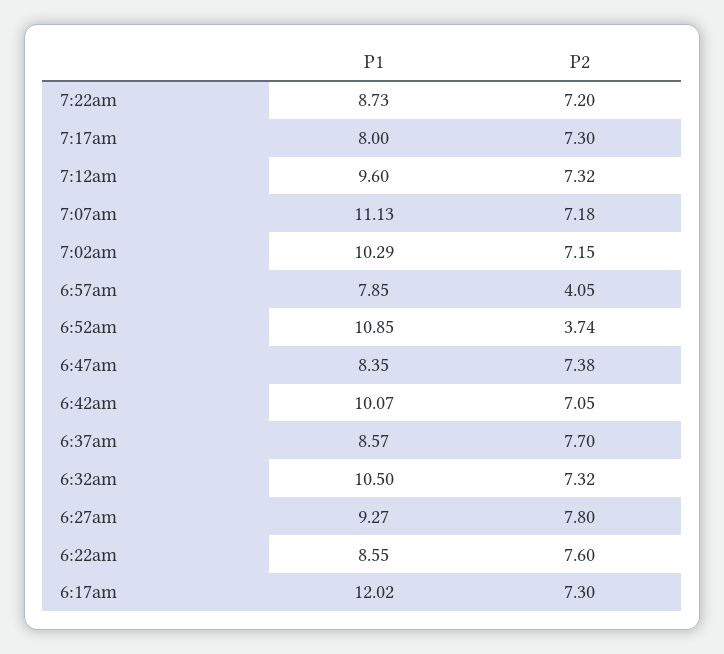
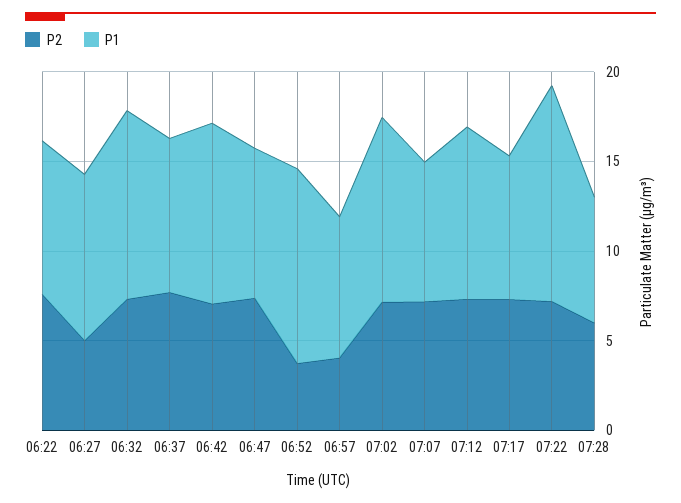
P1, 7:22am: 8.73 -> 12
P1, 7:07am: 11.13 -> 8
P2, 6:27am: 7.8 -> 5
P1, 6:17am: 12.02 -> none
P2, 6:17am: 7.3 -> none
P2, 07:28: none -> 6
P1, 07:28: none -> 7

